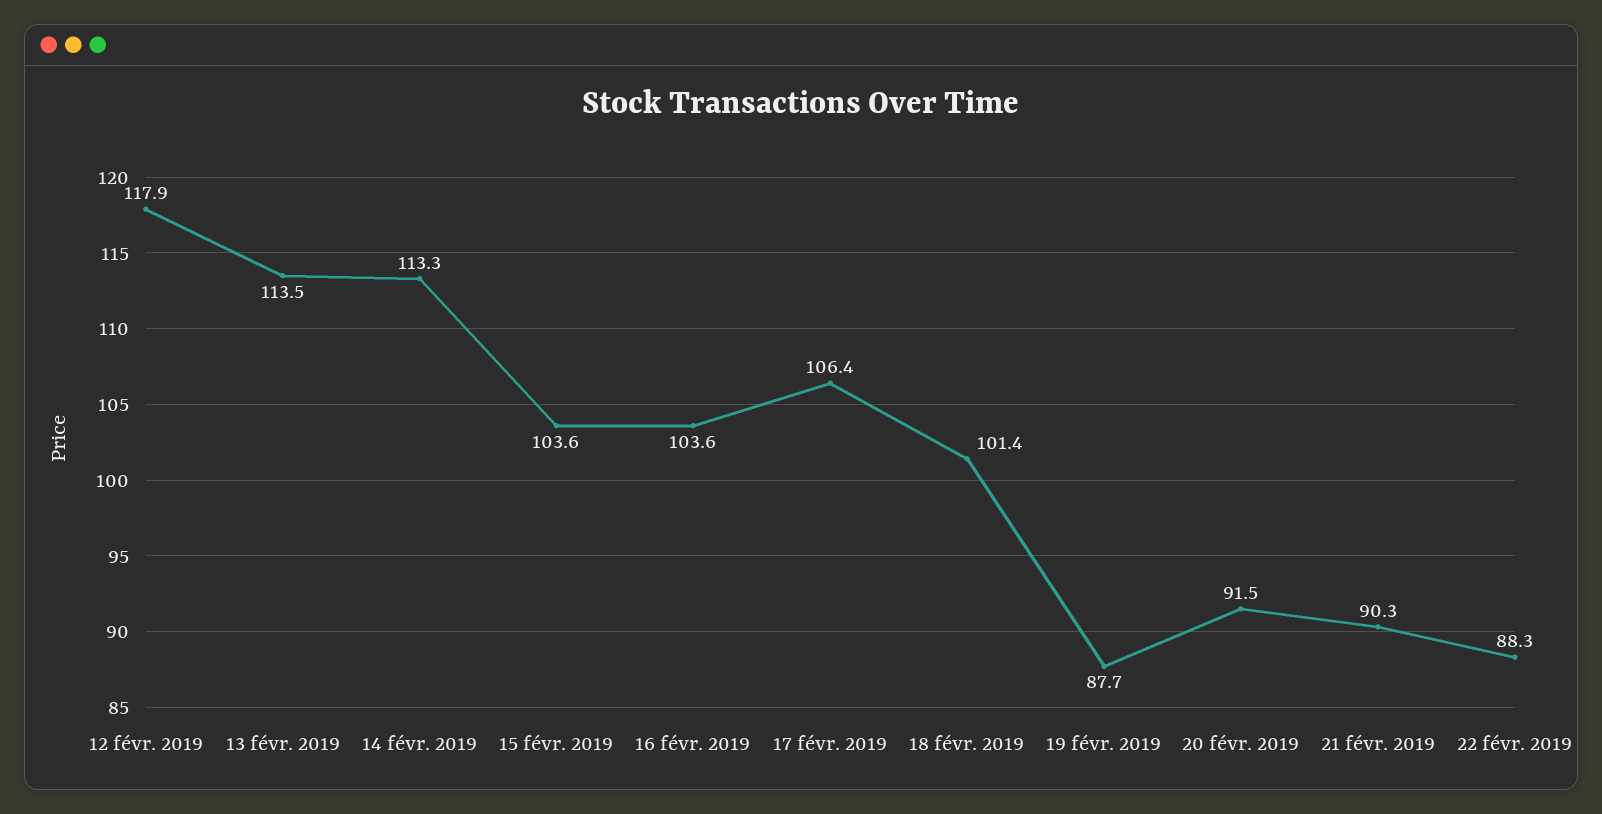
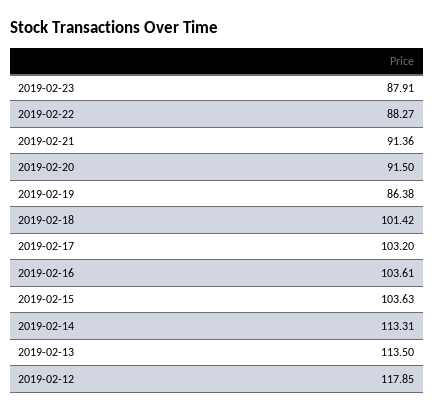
17 févr. 2019: 106.4 -> 103.2
19 févr. 2019: 87.7 -> 86.38
21 févr. 2019: 90.3 -> 91.36
2019-02-23: none -> 87.91

